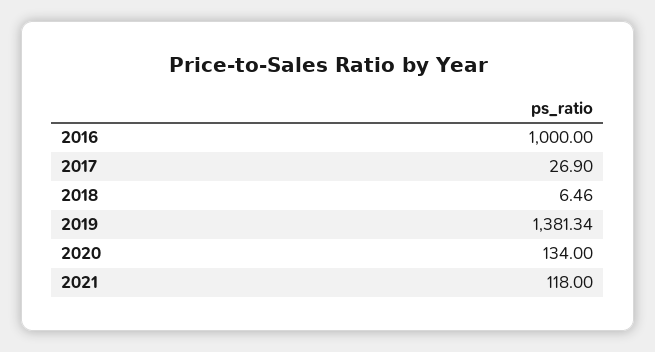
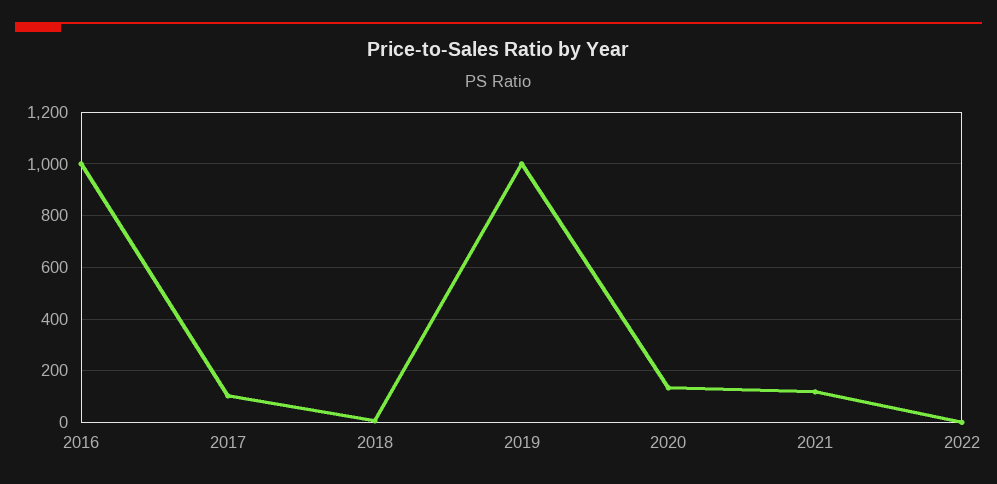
2017: 26.9 -> 100
2019: 1381.34 -> 1000
2022: none -> 0

